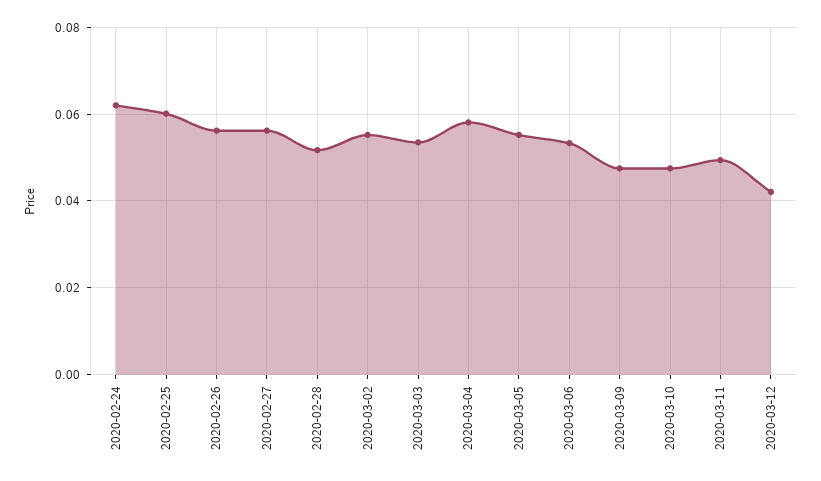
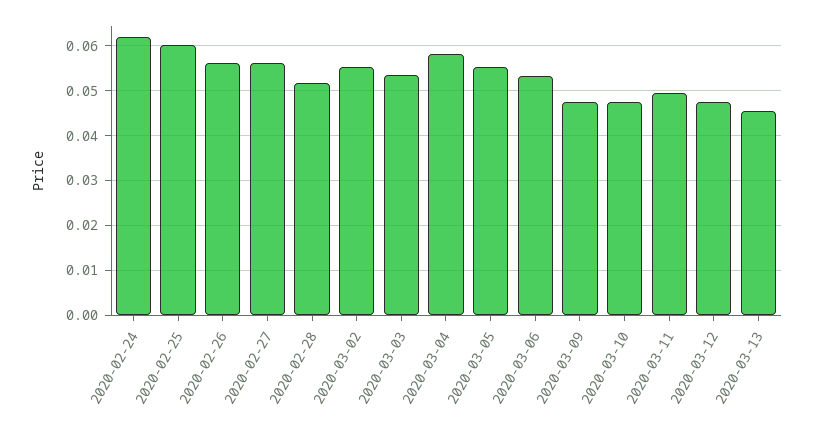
2020-03-12: 0.042 -> 0.048
2020-03-13: none -> 0.046

